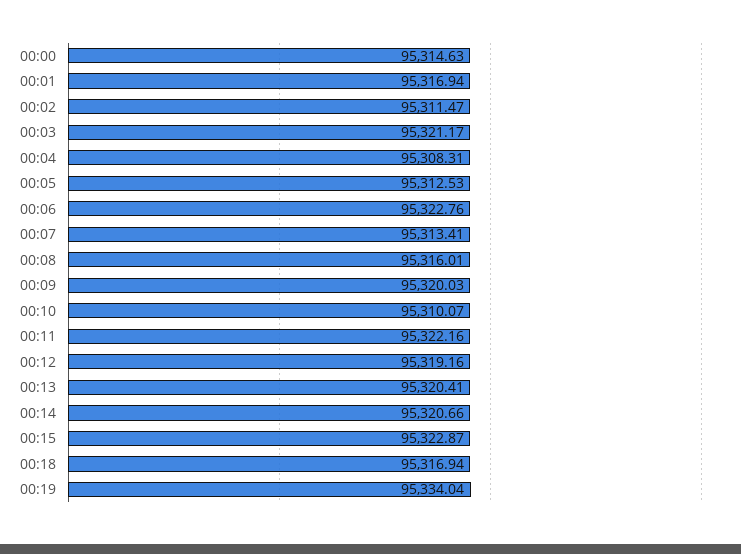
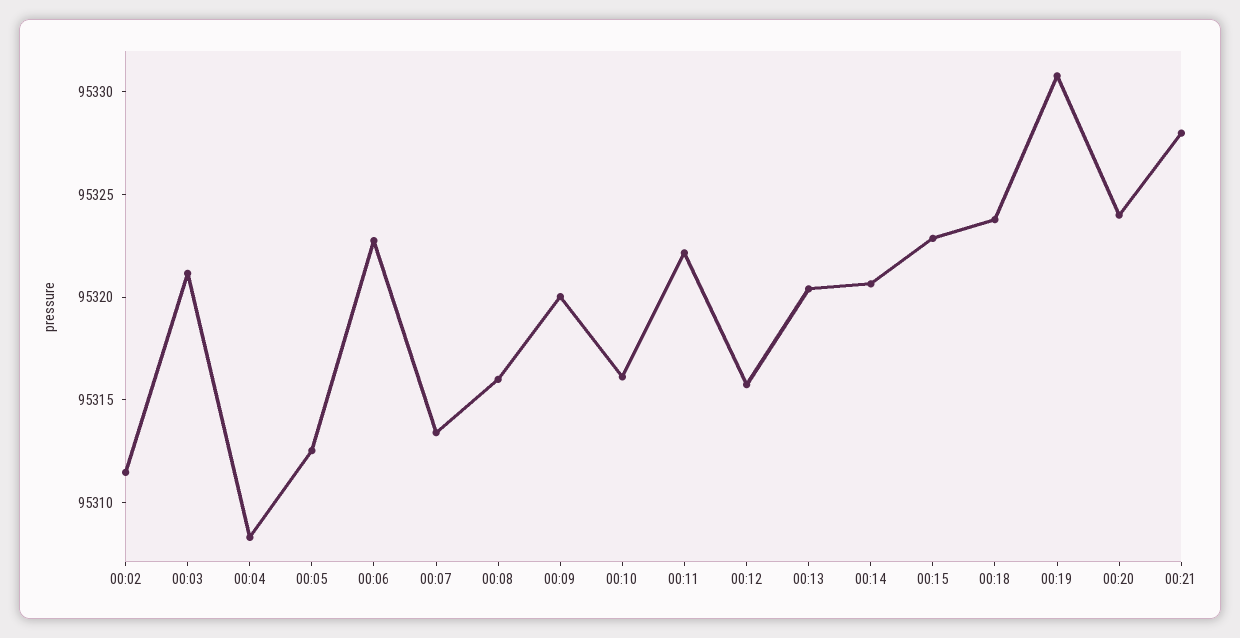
00:00: 95314.63 -> none
00:01: 95316.94 -> none
00:10: 95310.07 -> 95316
00:12: 95319.16 -> 95316
00:18: 95316.94 -> 95324
00:19: 95334.04 -> 95331
00:20: none -> 95324
00:21: none -> 95328

